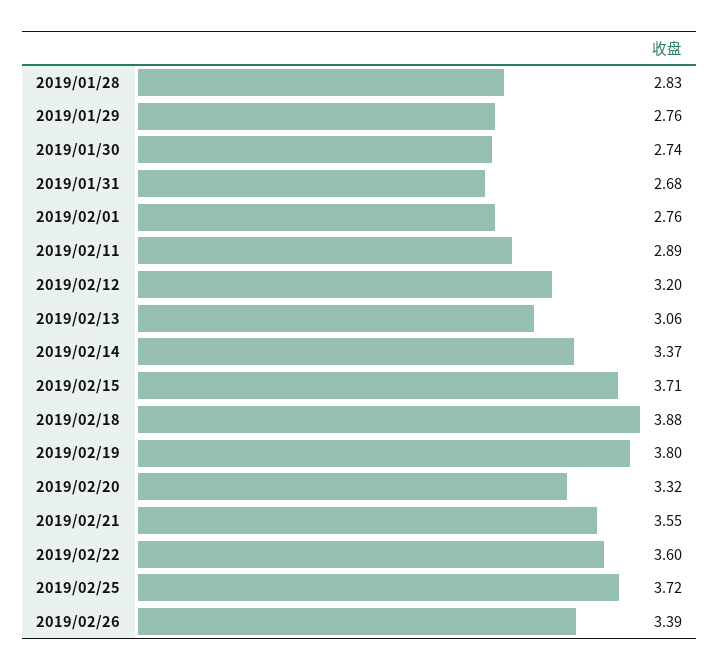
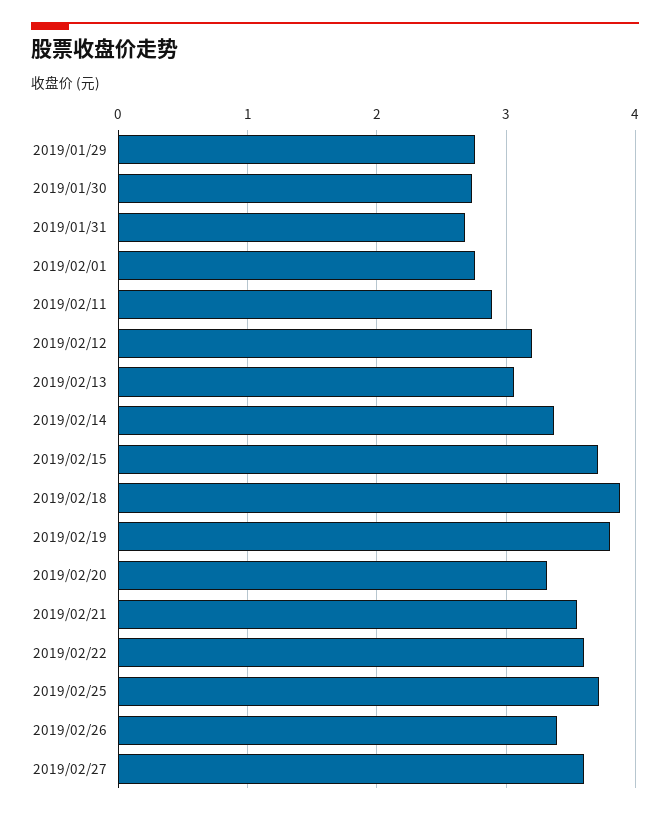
2019/01/28: 2.83 -> none
2019/02/27: none -> 3.6

